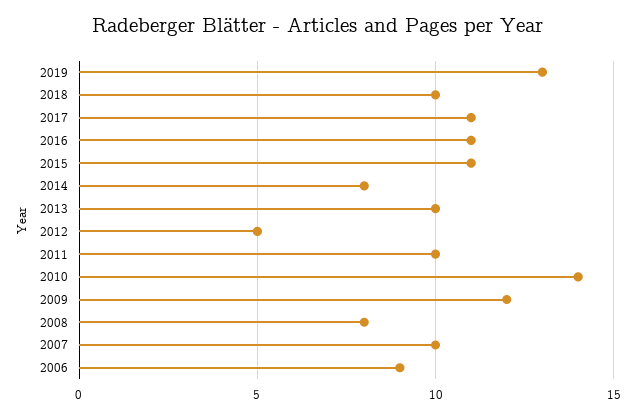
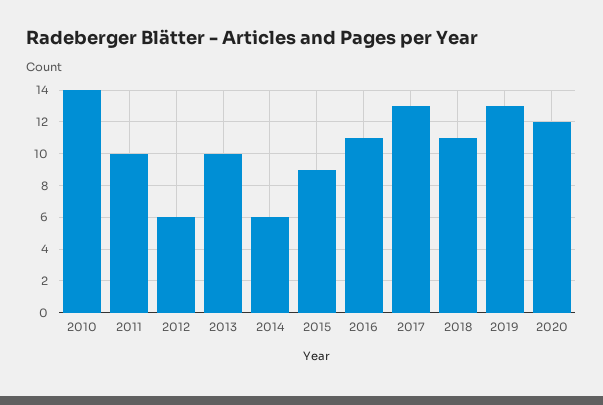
2018: 10 -> 11
2017: 11 -> 13
2015: 11 -> 9
2014: 8 -> 6
2012: 5 -> 6
2009: 12 -> none
2008: 8 -> none
2007: 10 -> none
2006: 9 -> none
2020: none -> 12

